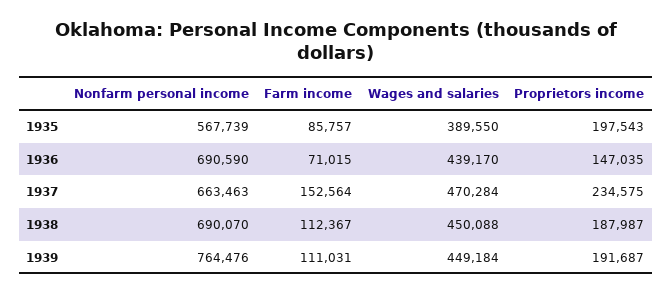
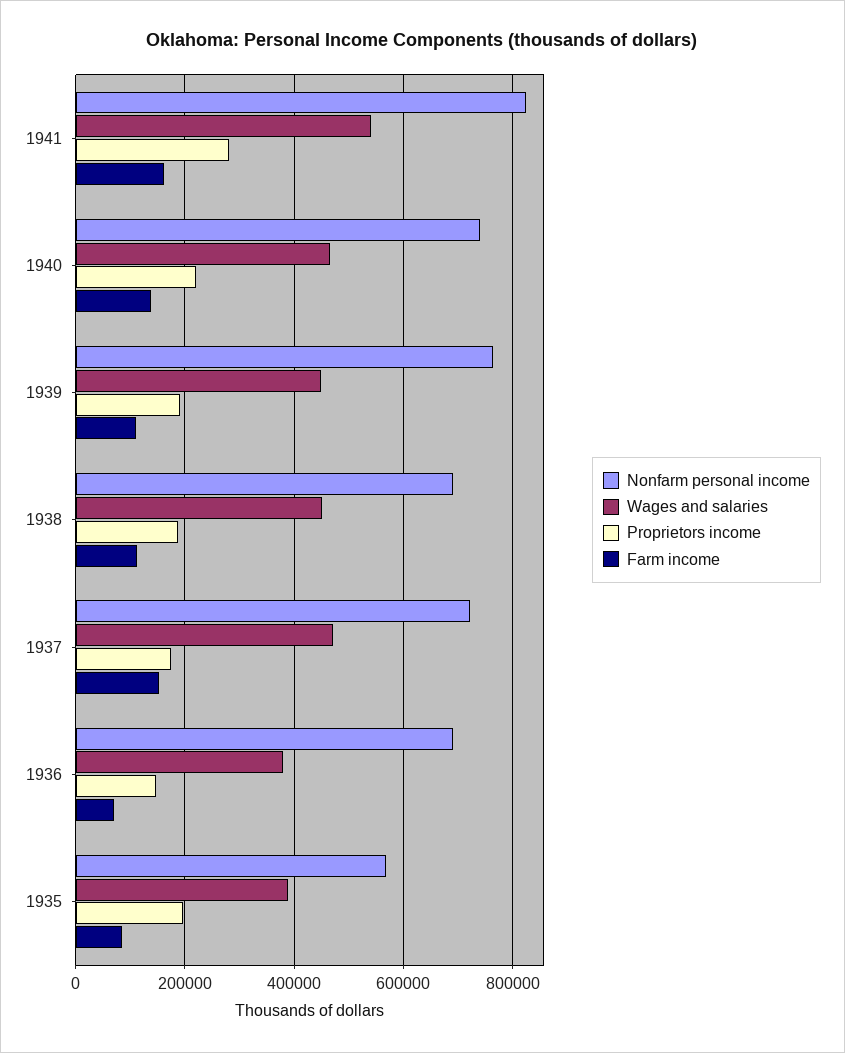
Wages and salaries, 1936: 439170 -> 380000
Nonfarm personal income, 1937: 663463 -> 720000
Proprietors income, 1937: 234575 -> 180000
Nonfarm personal income, 1941: none -> 820000
Wages and salaries, 1941: none -> 540000
Proprietors income, 1941: none -> 280000
Farm income, 1941: none -> 160000
Nonfarm personal income, 1940: none -> 740000
Wages and salaries, 1940: none -> 460000
Proprietors income, 1940: none -> 220000
Farm income, 1940: none -> 140000

